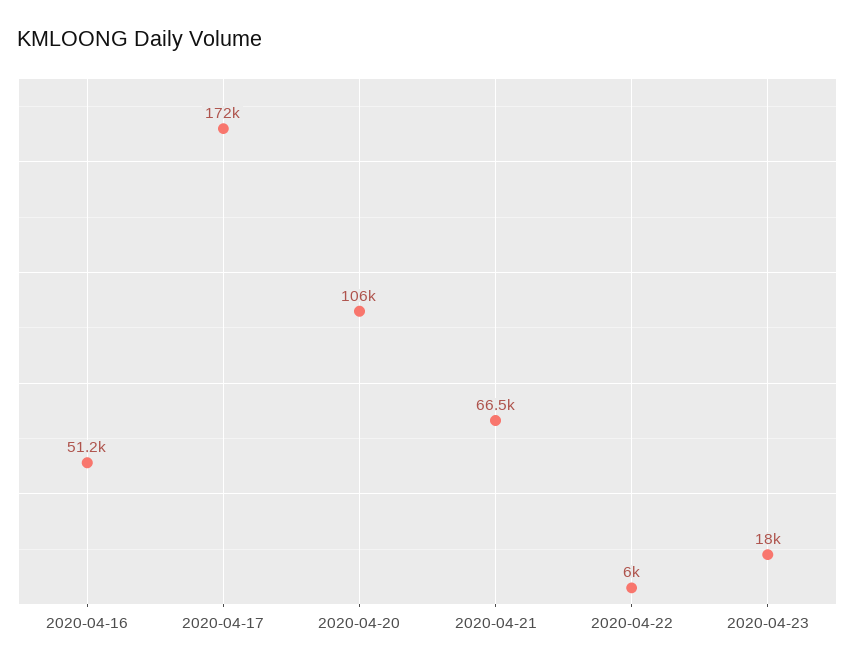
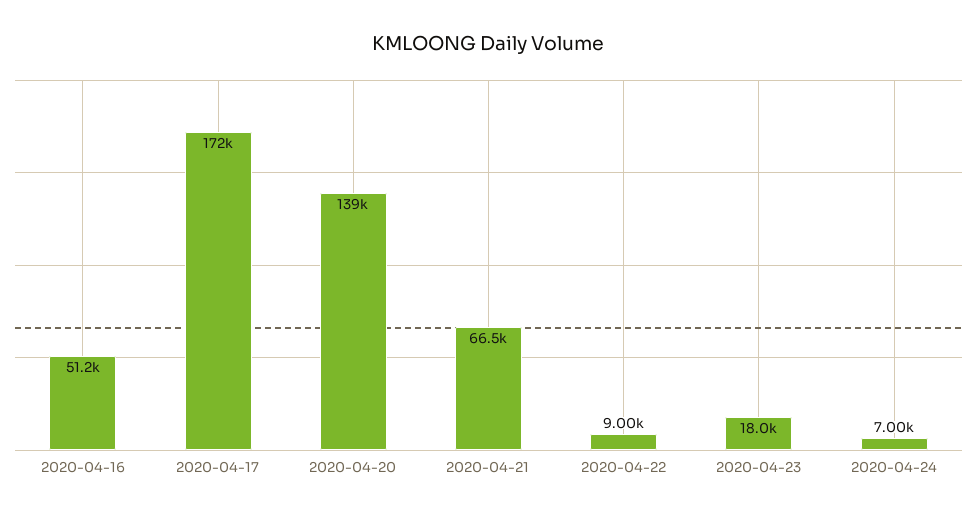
2020-04-20: 106000 -> 139000
2020-04-22: 6000 -> 9000
2020-04-24: none -> 7000

